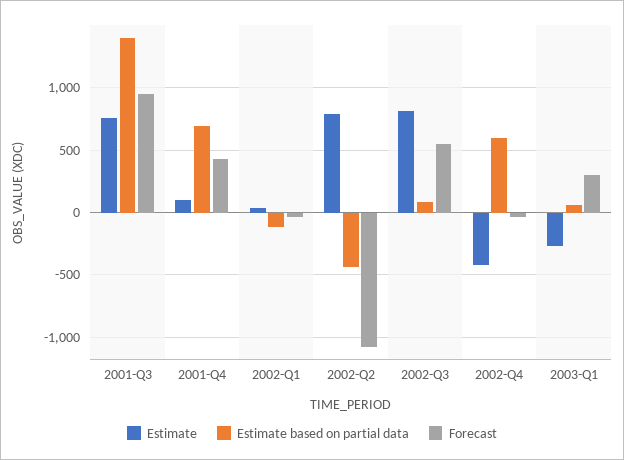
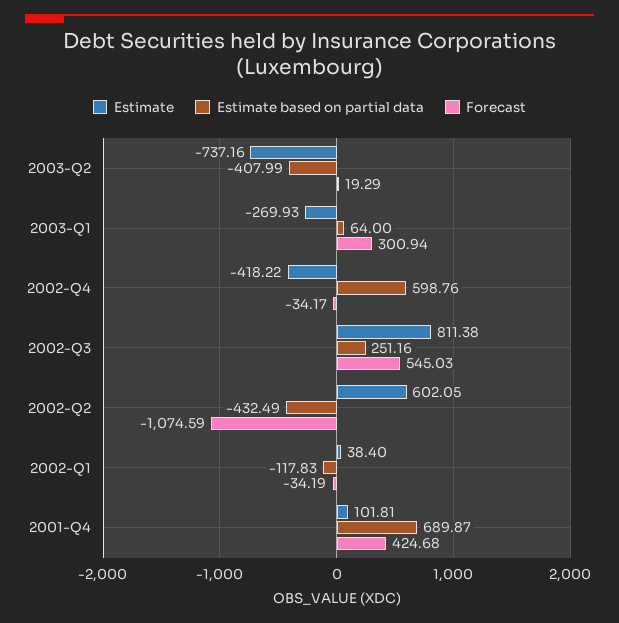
Estimate, 2001-Q3: 750 -> none
Estimate based on partial data, 2001-Q3: 1400 -> none
Forecast, 2001-Q3: 950 -> none
Estimate, 2002-Q2: 800 -> 602.05
Estimate based on partial data, 2002-Q3: 100 -> 251.16
Estimate, 2003-Q2: none -> -737.16
Estimate based on partial data, 2003-Q2: none -> -407.99
Forecast, 2003-Q2: none -> 19.29

